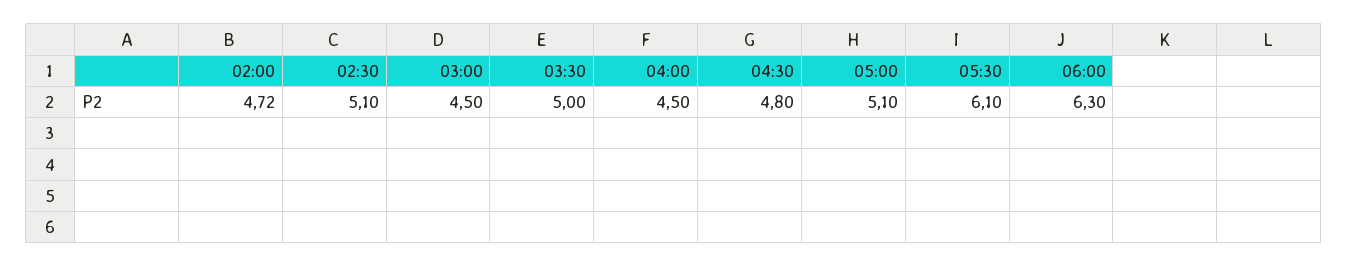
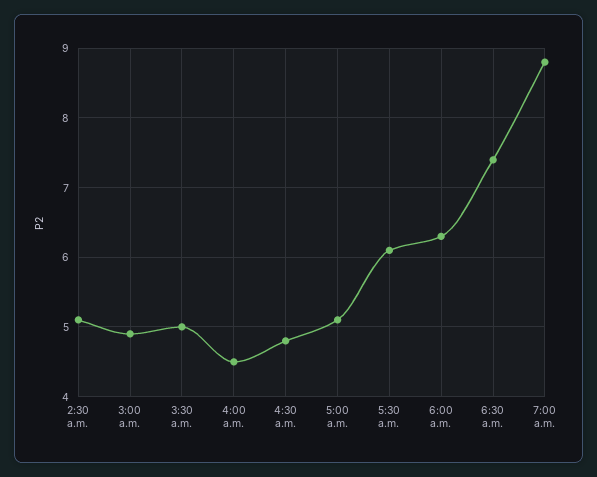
02:00: 4.72 -> none
03:00: 4.5 -> 4.9
6:30 a.m.: none -> 7.4
7:00 a.m.: none -> 8.8

